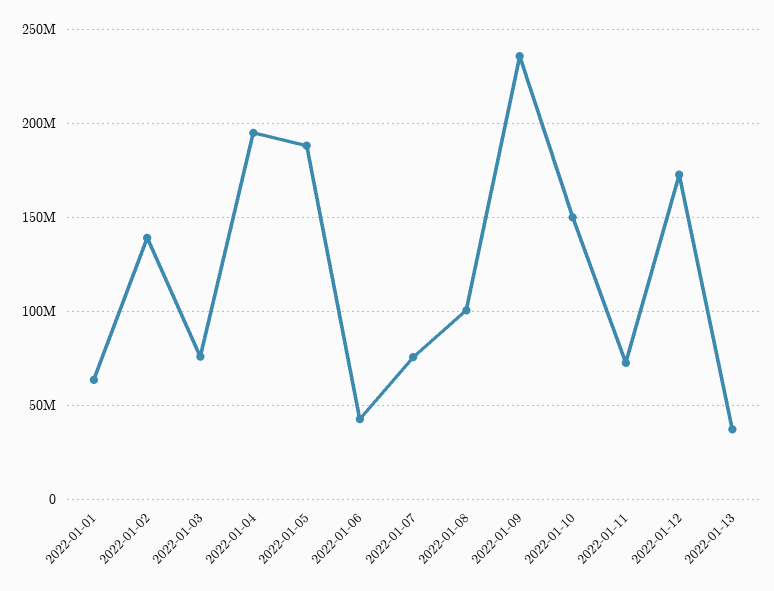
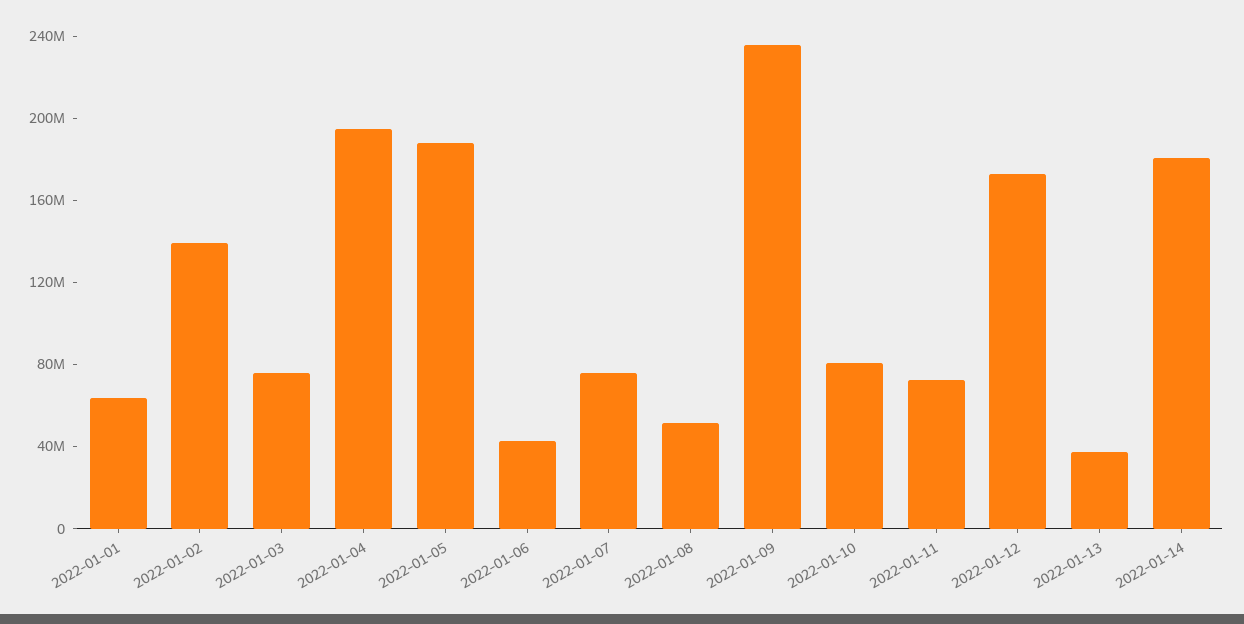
2022-01-08: 100000000 -> 50000000
2022-01-10: 150000000 -> 80000000
2022-01-14: none -> 180000000

